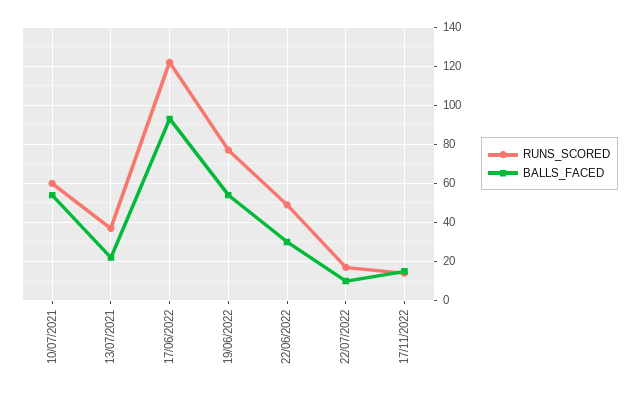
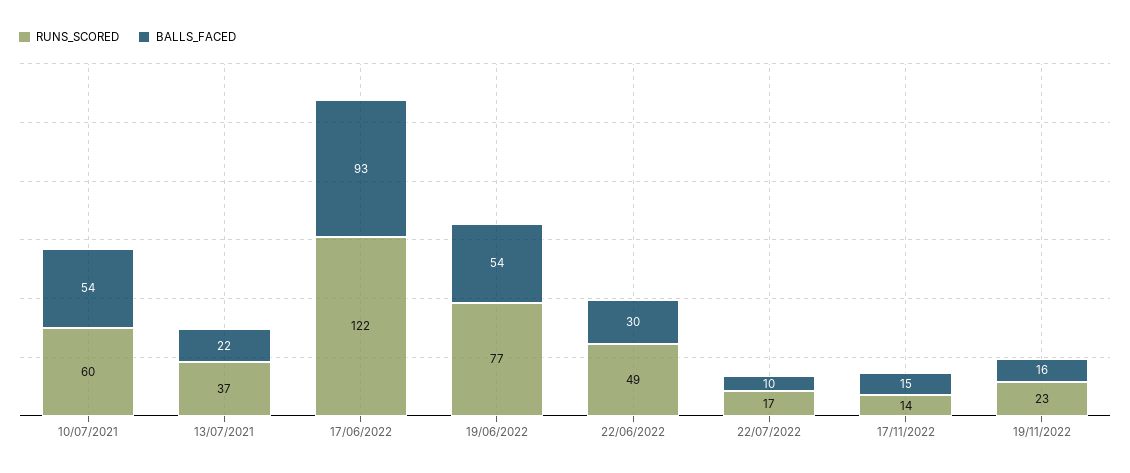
RUNS_SCORED, 19/11/2022: none -> 23
BALLS_FACED, 19/11/2022: none -> 16

